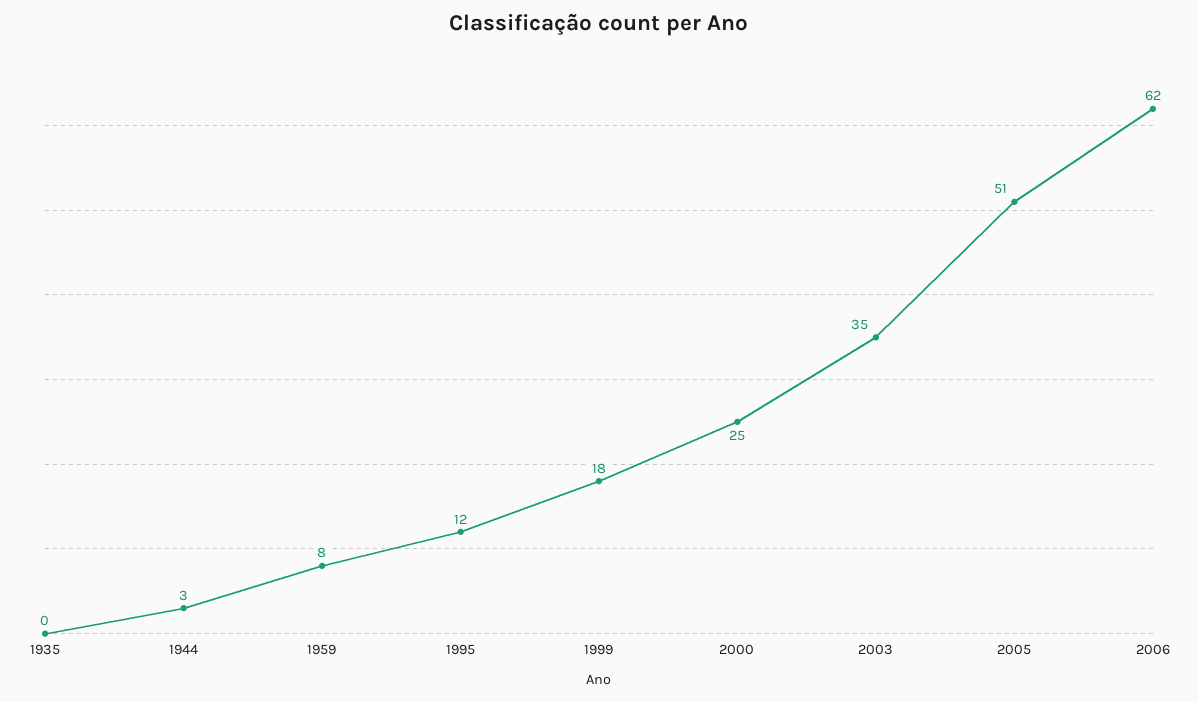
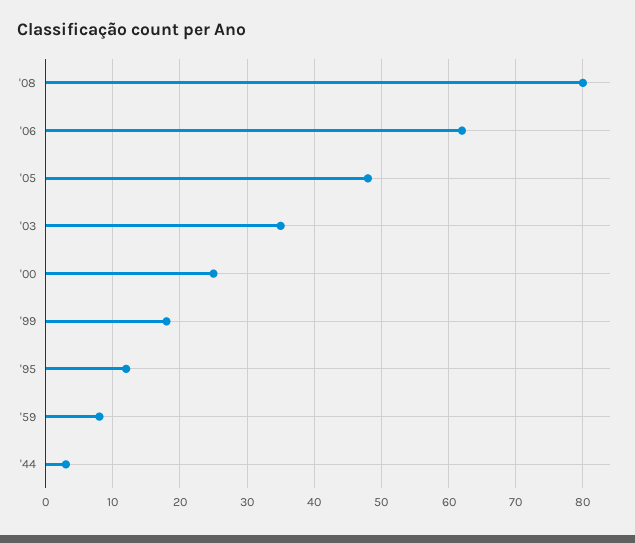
1935: 0 -> none
2005: 51 -> 48
'08: none -> 80

